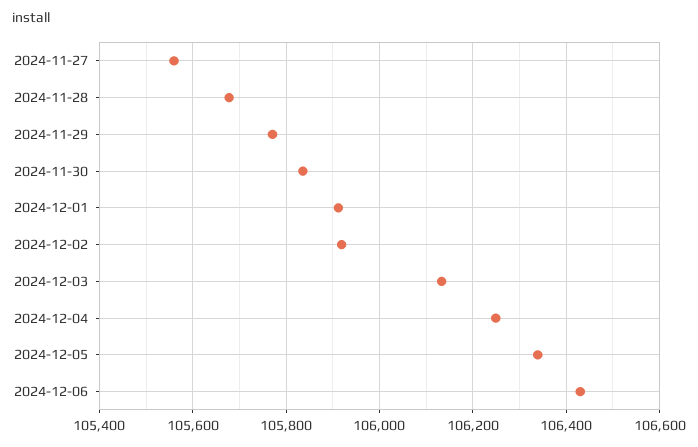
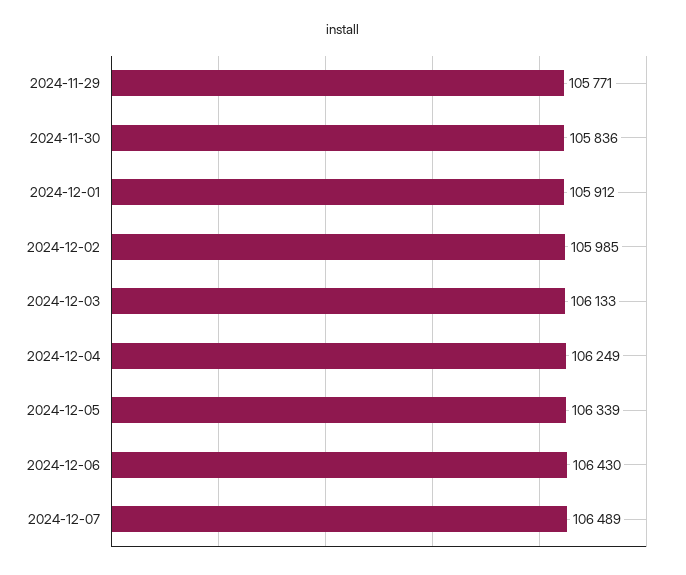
2024-11-27: 105560 -> none
2024-11-28: 105680 -> none
2024-12-02: 105920 -> 105985
2024-12-07: none -> 106489

